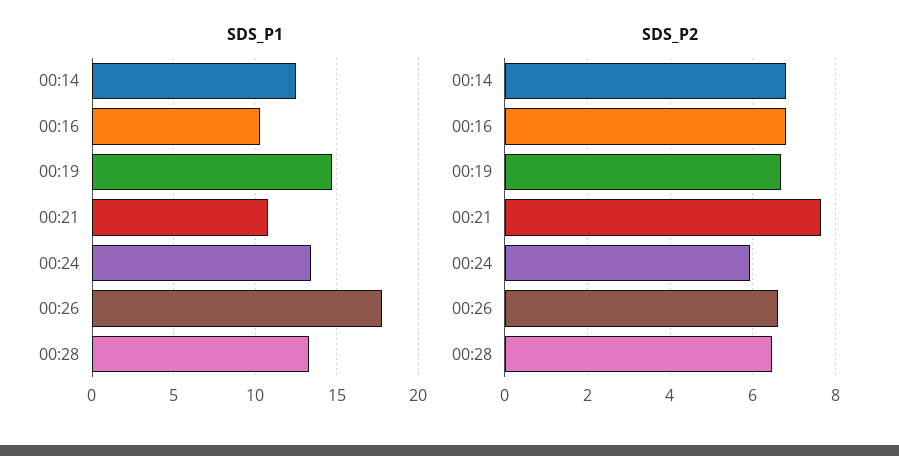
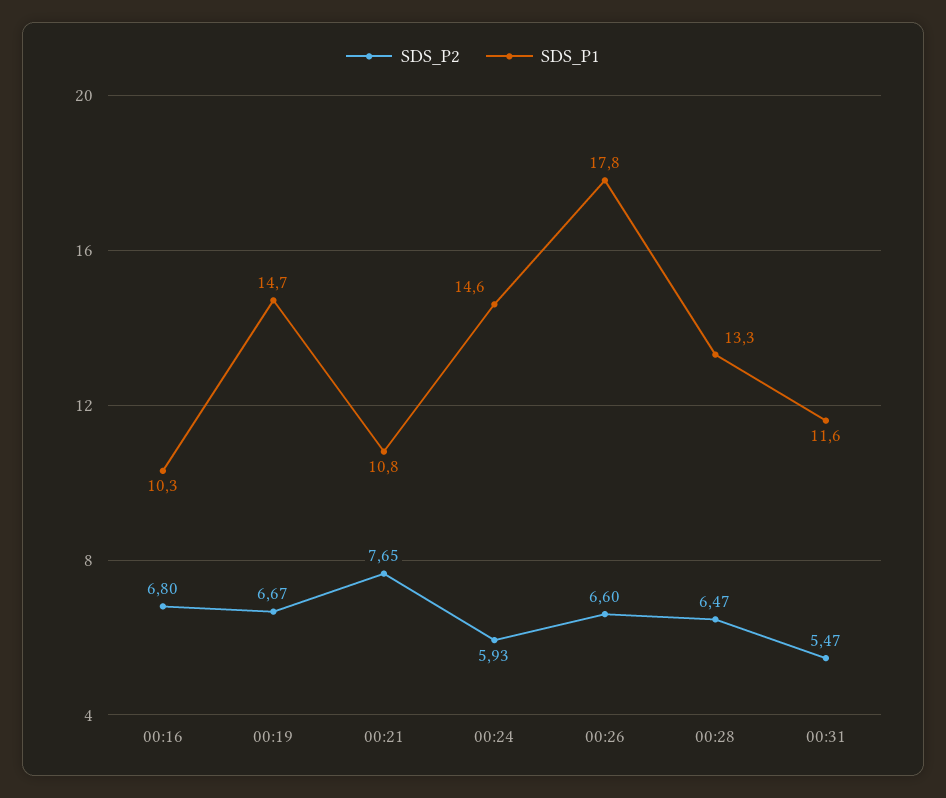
SDS_P1, 00:14: 12.5 -> none
SDS_P1, 00:24: 13.5 -> 14.6
SDS_P2, 00:14: 6.8 -> none
SDS_P2, 00:31: none -> 5.47
SDS_P1, 00:31: none -> 11.6

